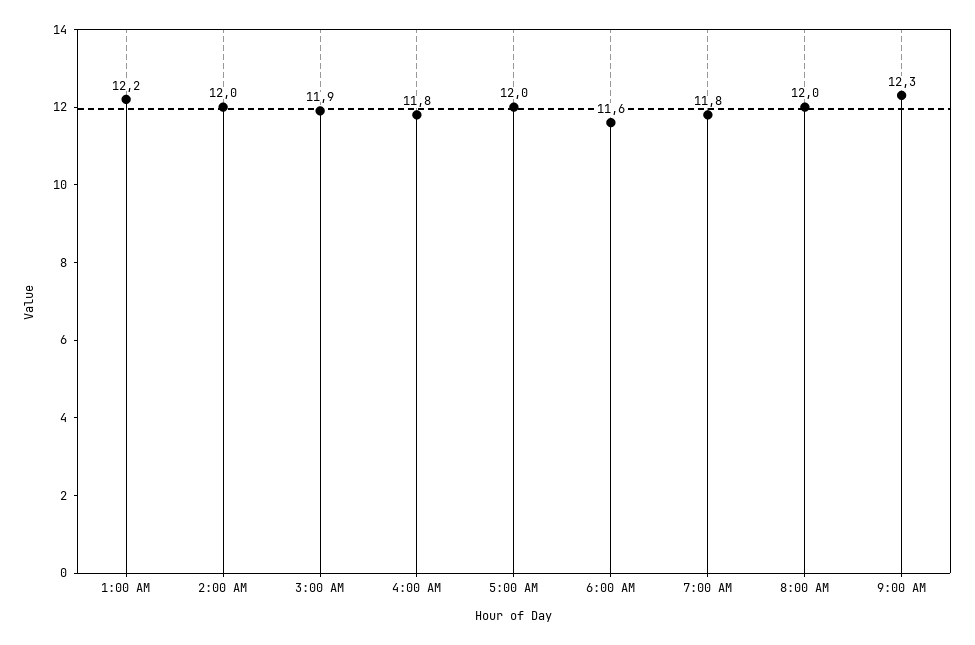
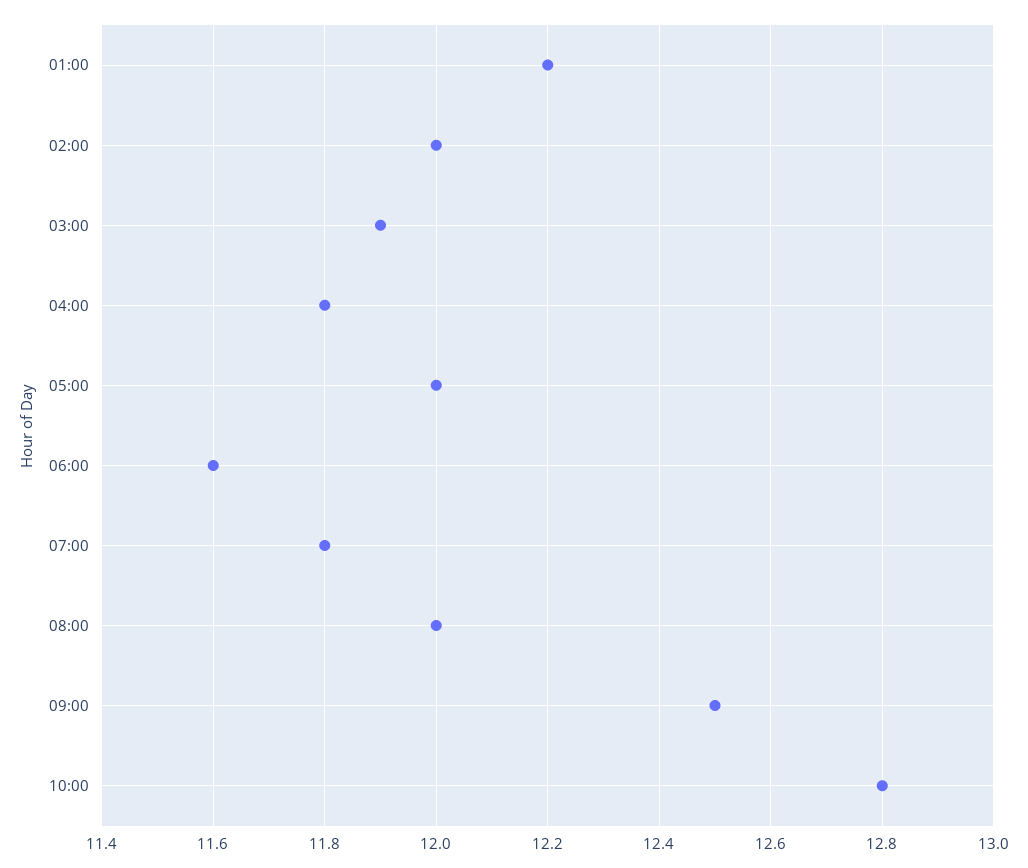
9:00 AM: 12.3 -> 12.5
10:00: none -> 12.8

